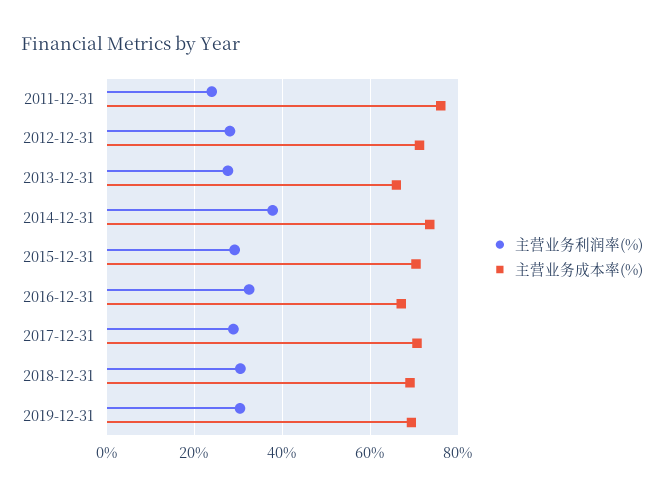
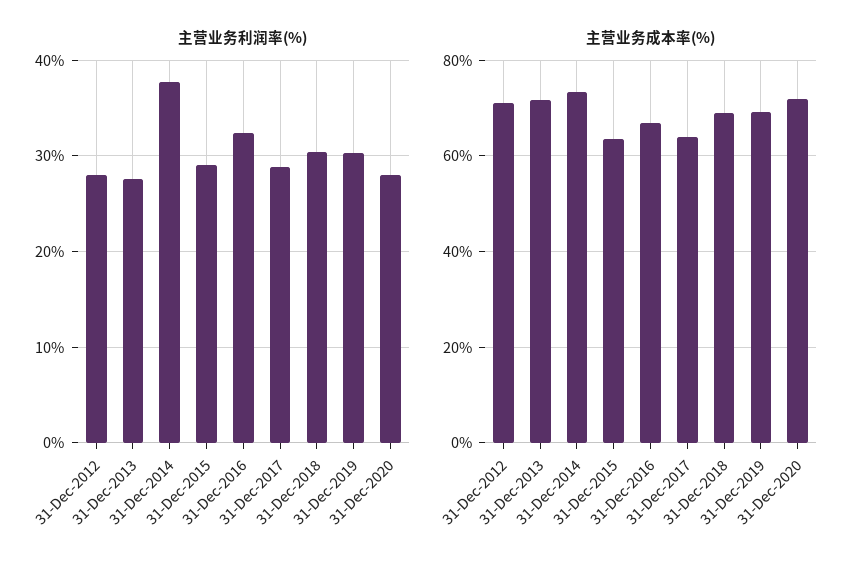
主营业务利润率(%), 2011-12-31: 24 -> none
主营业务成本率(%), 2011-12-31: 76 -> none
主营业务成本率(%), 2013-12-31: 66 -> 72
主营业务成本率(%), 2015-12-31: 70 -> 64
主营业务成本率(%), 2017-12-31: 70 -> 64
主营业务利润率(%), 31-Dec-2020: none -> 28
主营业务成本率(%), 31-Dec-2020: none -> 72

